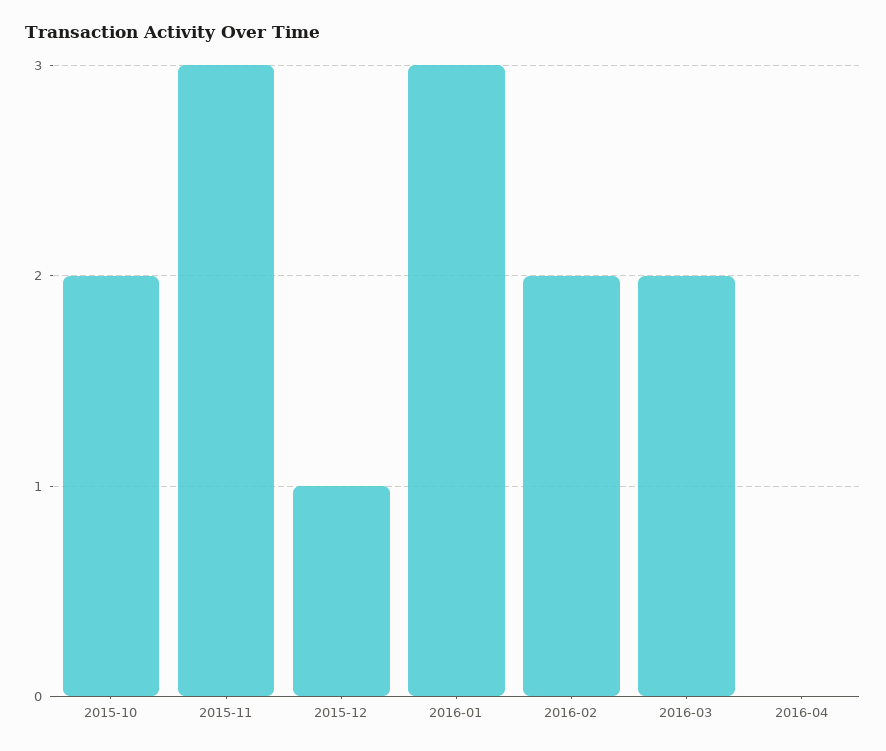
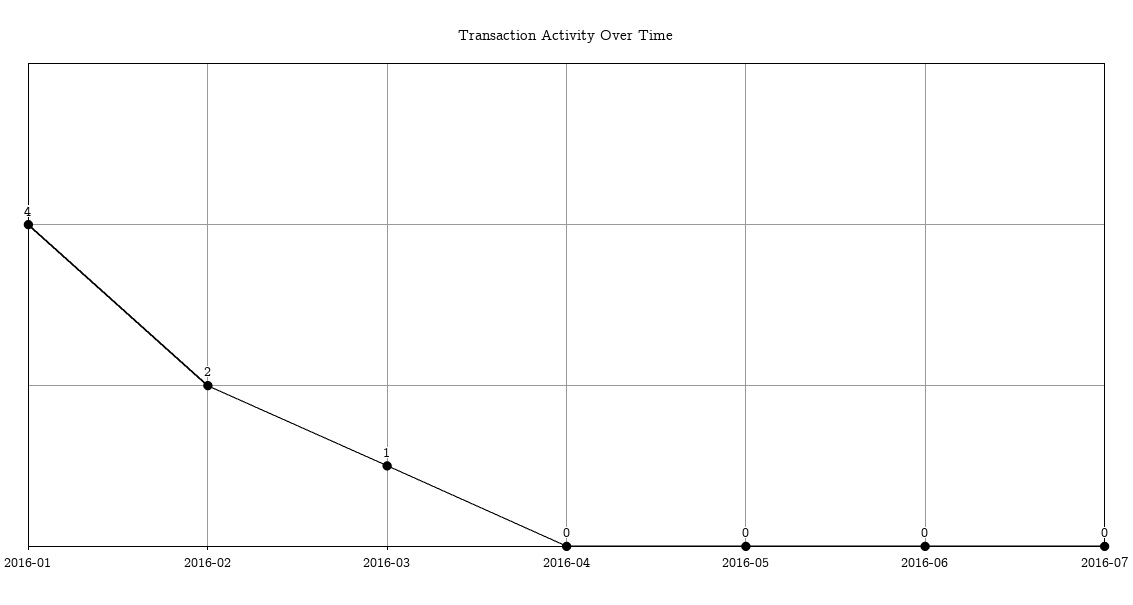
2015-10: 2 -> none
2015-11: 3 -> none
2015-12: 1 -> none
2016-01: 3 -> 4
2016-03: 2 -> 1
2016-05: none -> 0
2016-06: none -> 0
2016-07: none -> 0

